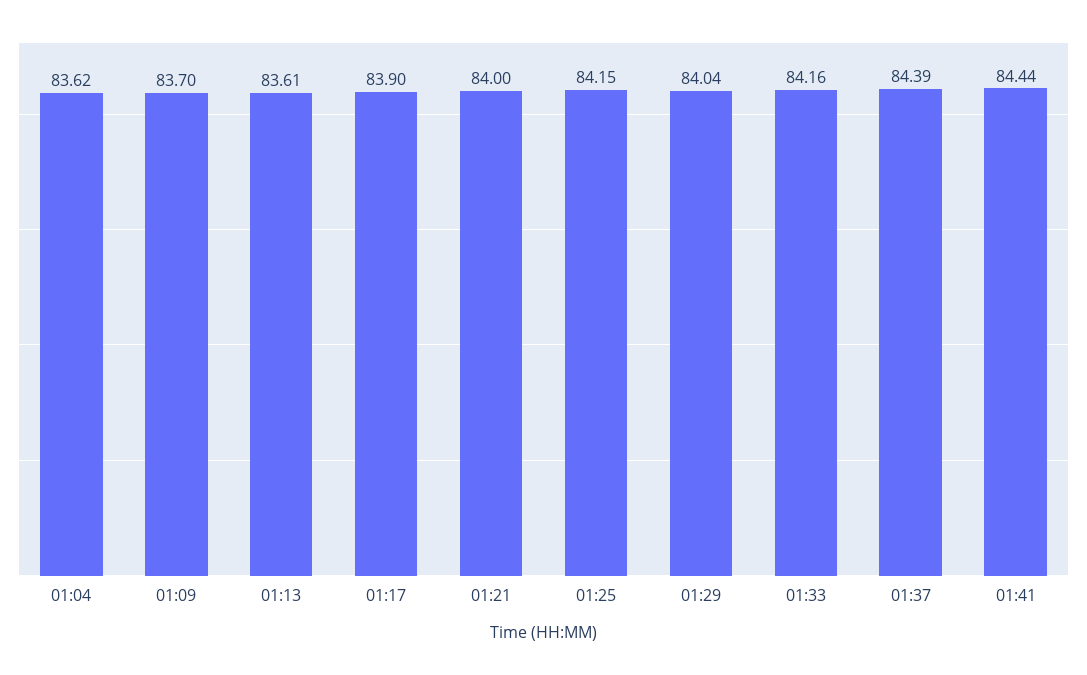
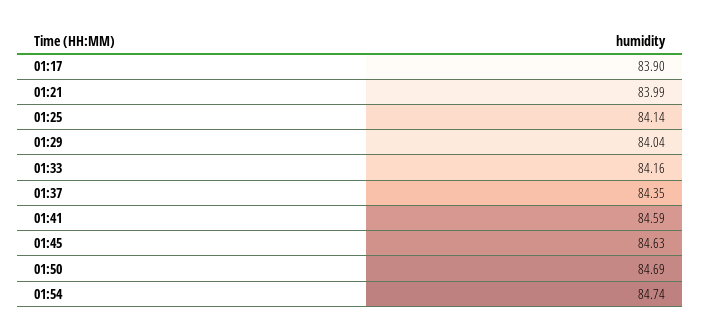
01:04: 83.62 -> none
01:09: 83.7 -> none
01:13: 83.61 -> none
01:21: 84 -> 83.99
01:25: 84.15 -> 84.14
01:37: 84.39 -> 84.35
01:41: 84.44 -> 84.59
01:45: none -> 84.63
01:50: none -> 84.69
01:54: none -> 84.74

